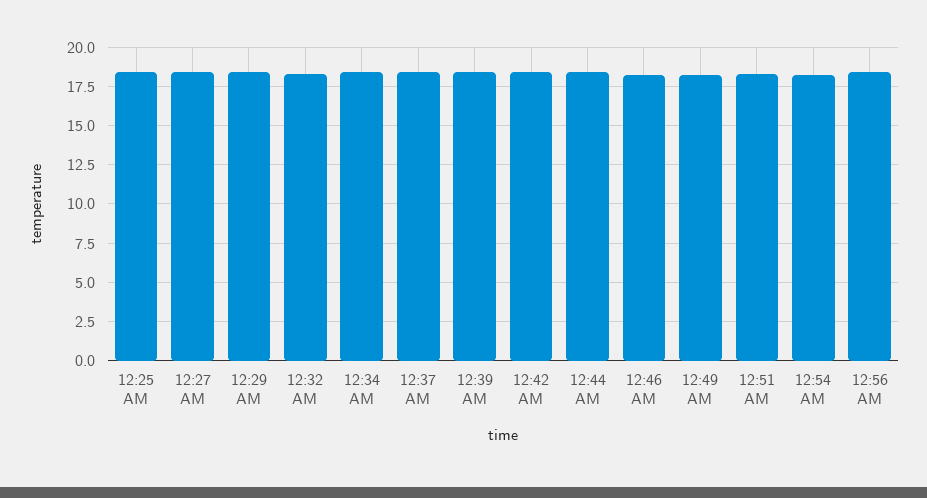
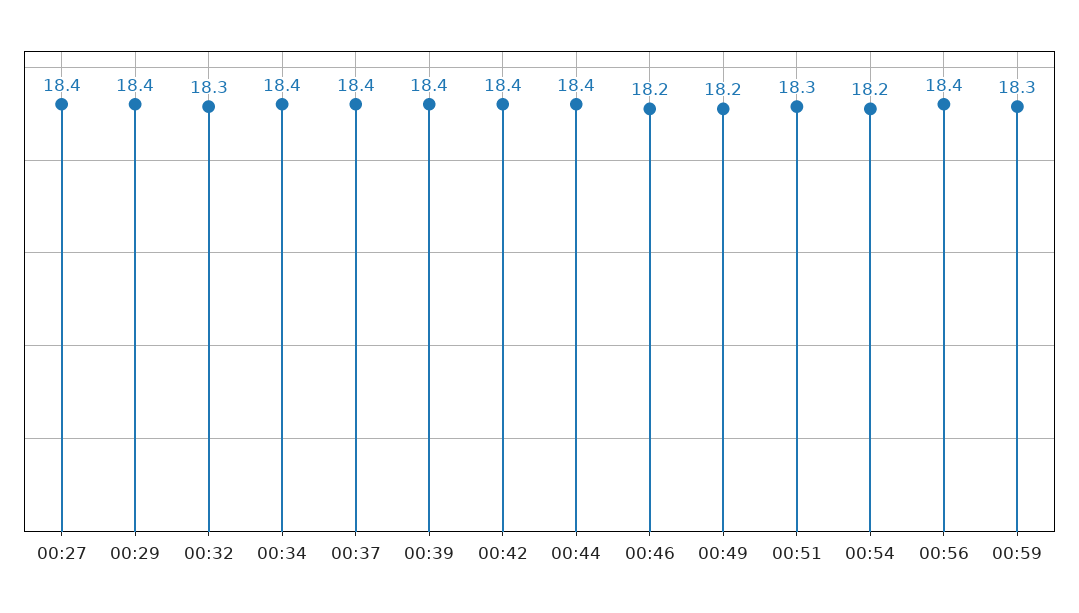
12:25 AM: 18.5 -> none
00:59: none -> 18.3

